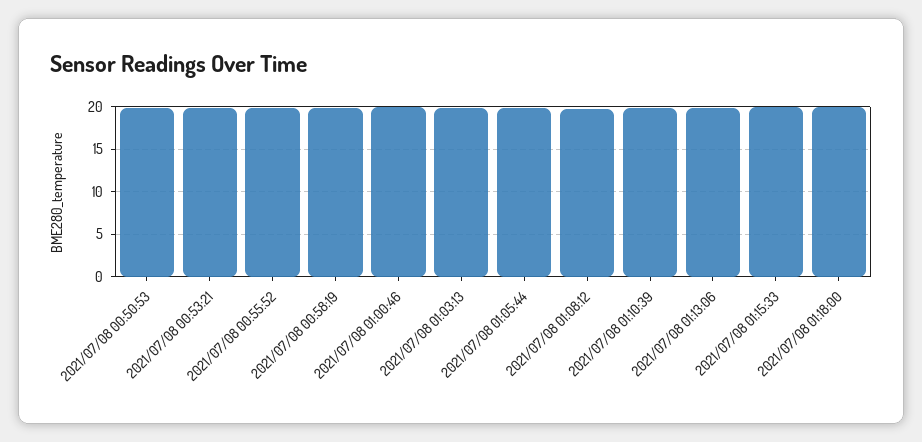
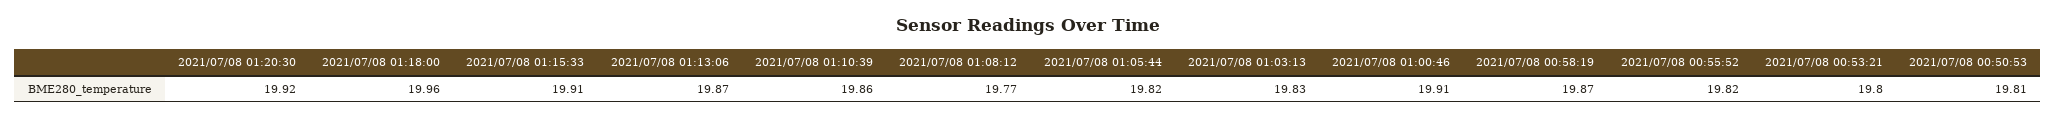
2021/07/08 01:20:30: none -> 19.92

